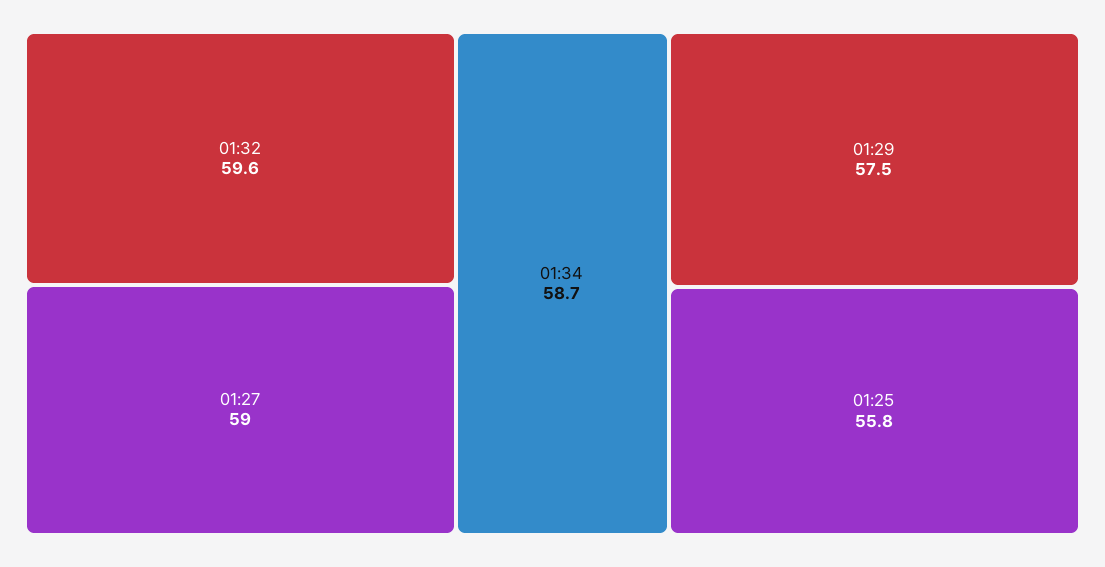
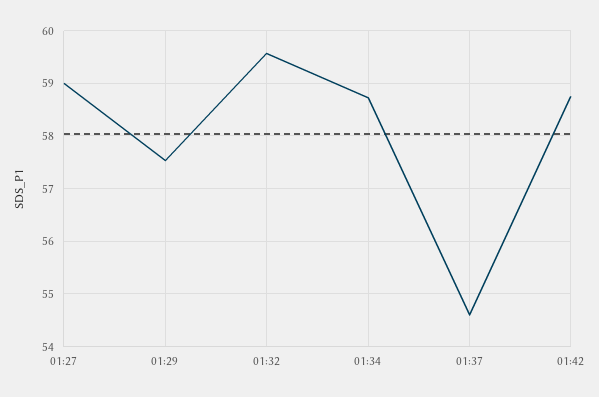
01:25: 55.8 -> none
01:37: none -> 54.6
01:42: none -> 58.8

